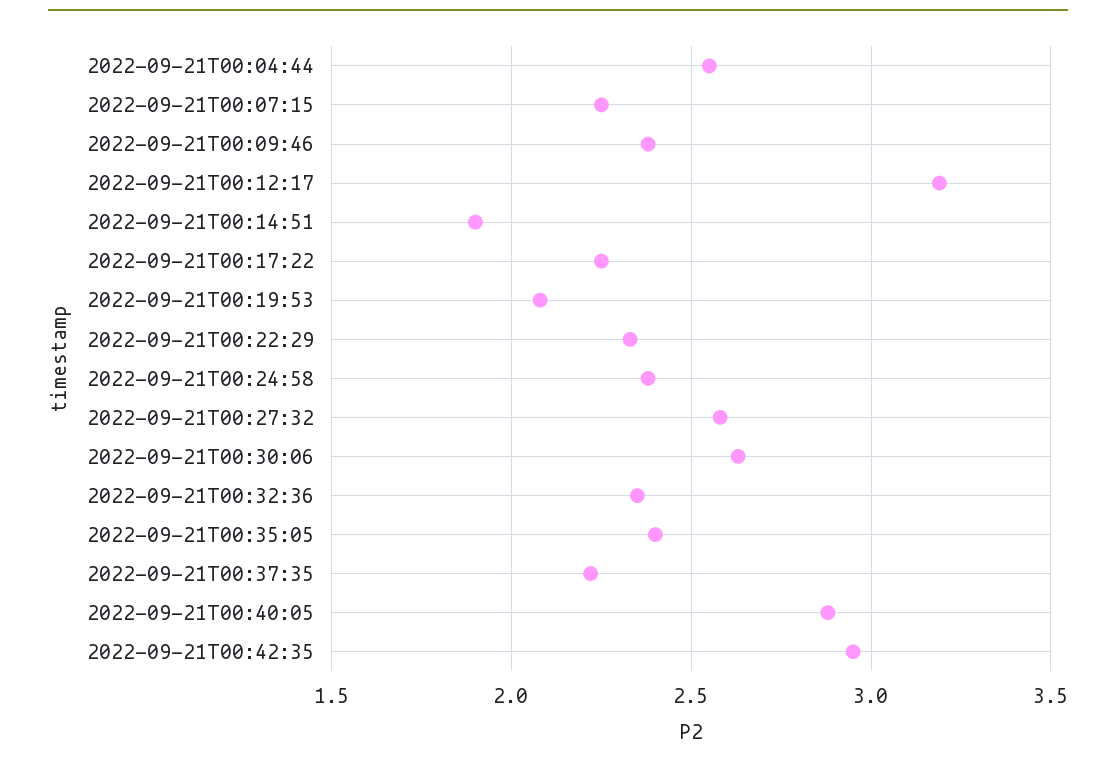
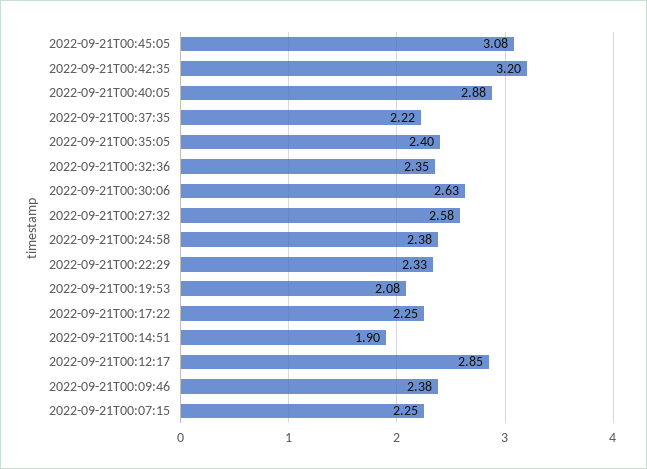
2022-09-21T00:04:44: 2.55 -> none
2022-09-21T00:12:17: 3.2 -> 2.85
2022-09-21T00:42:35: 2.95 -> 3.2
2022-09-21T00:45:05: none -> 3.08

